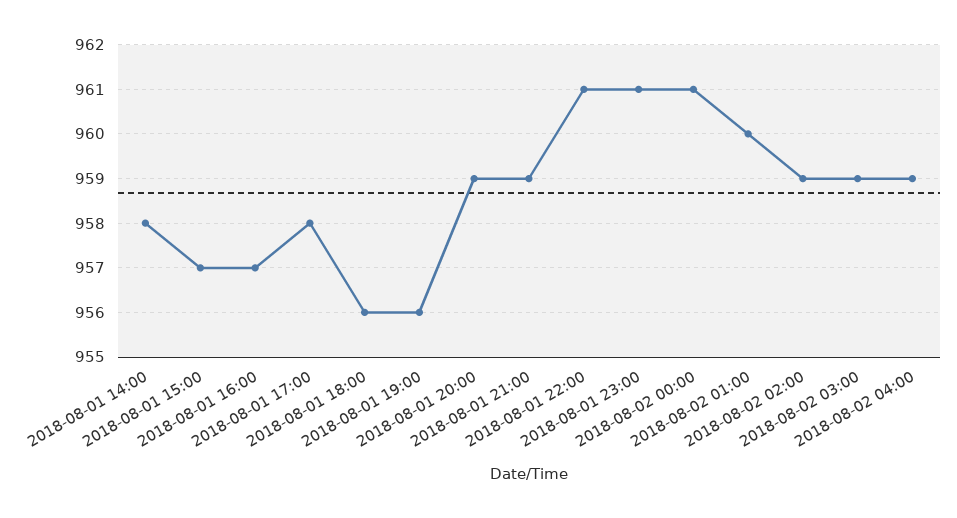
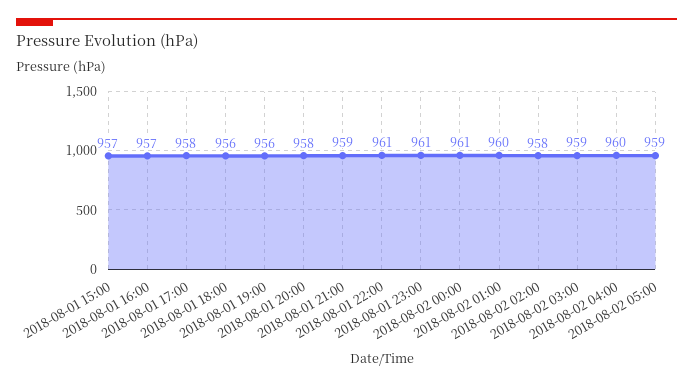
2018-08-01 14:00: 958 -> none
2018-08-01 20:00: 959 -> 958
2018-08-02 02:00: 959 -> 958
2018-08-02 04:00: 959 -> 960
2018-08-02 05:00: none -> 959

